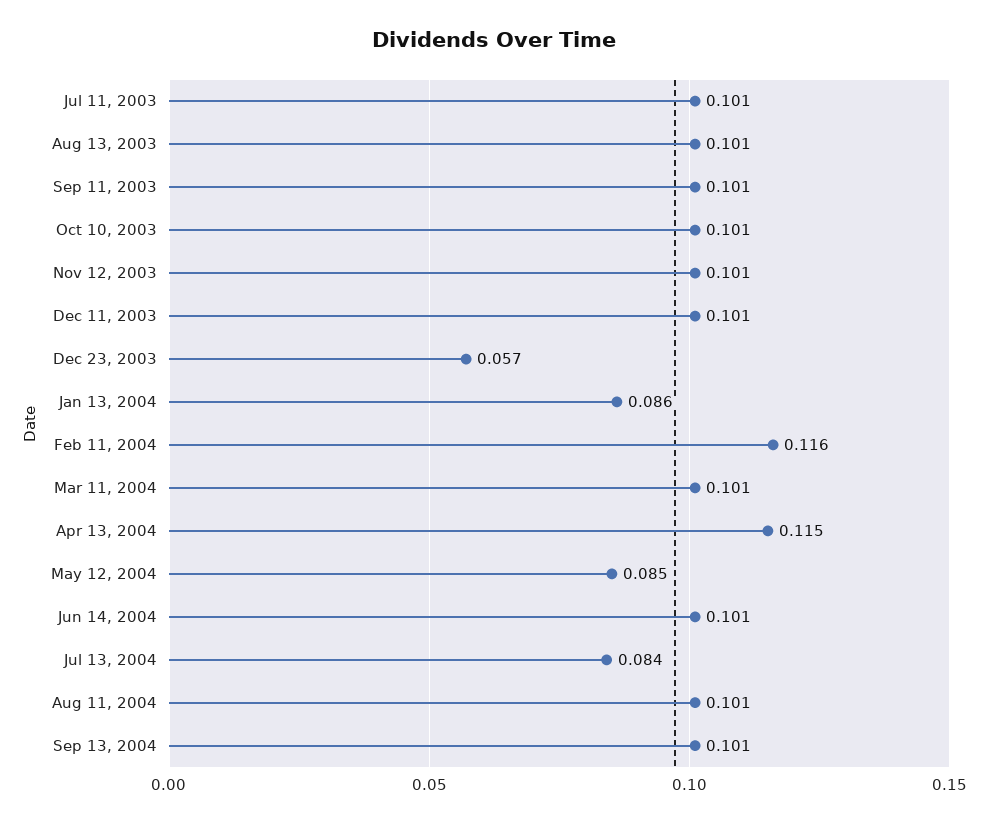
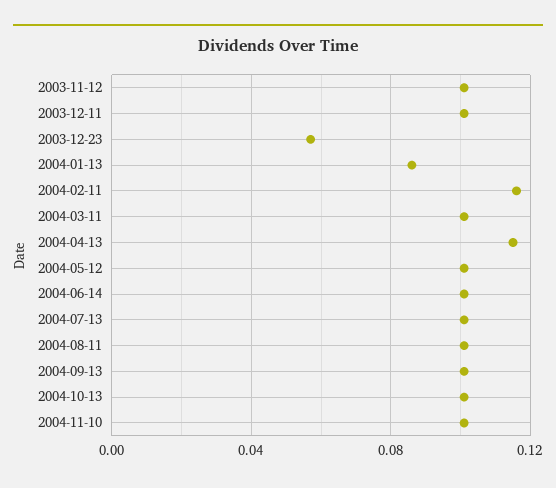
Jul 11, 2003: 0.101 -> none
Aug 13, 2003: 0.101 -> none
Sep 11, 2003: 0.101 -> none
Oct 10, 2003: 0.101 -> none
May 12, 2004: 0.085 -> 0.1
Jul 13, 2004: 0.084 -> 0.1
2004-10-13: none -> 0.1
2004-11-10: none -> 0.1

